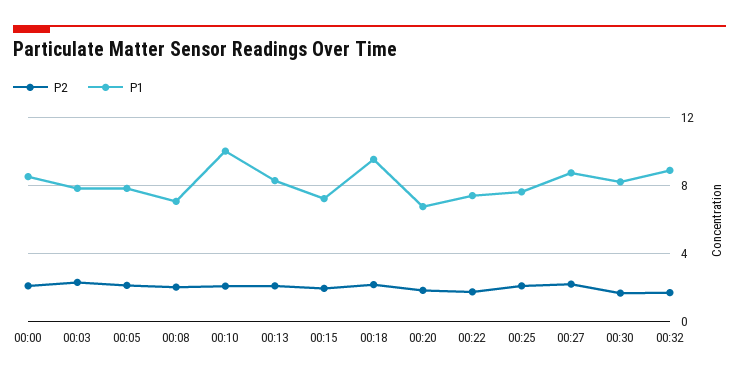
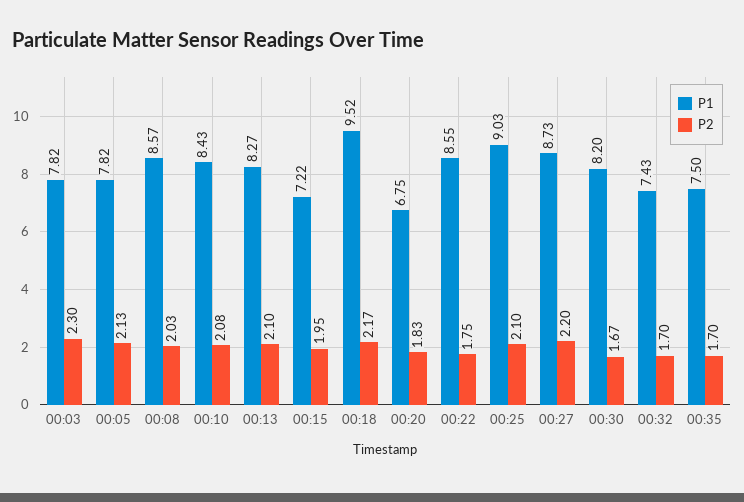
P2, 00:00: 2 -> none
P1, 00:00: 8.5 -> none
P1, 00:08: 7 -> 8.57
P1, 00:10: 10 -> 8.43
P1, 00:22: 7.5 -> 8.55
P1, 00:25: 7.5 -> 9.03
P1, 00:32: 9 -> 7.43
P1, 00:35: none -> 7.5
P2, 00:35: none -> 1.7

